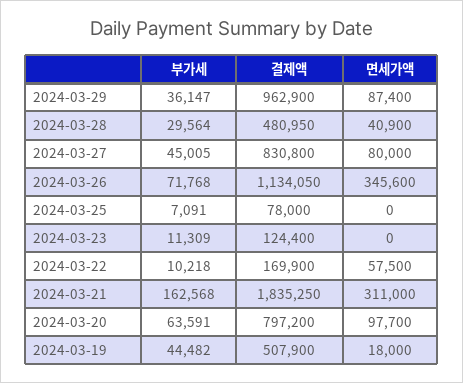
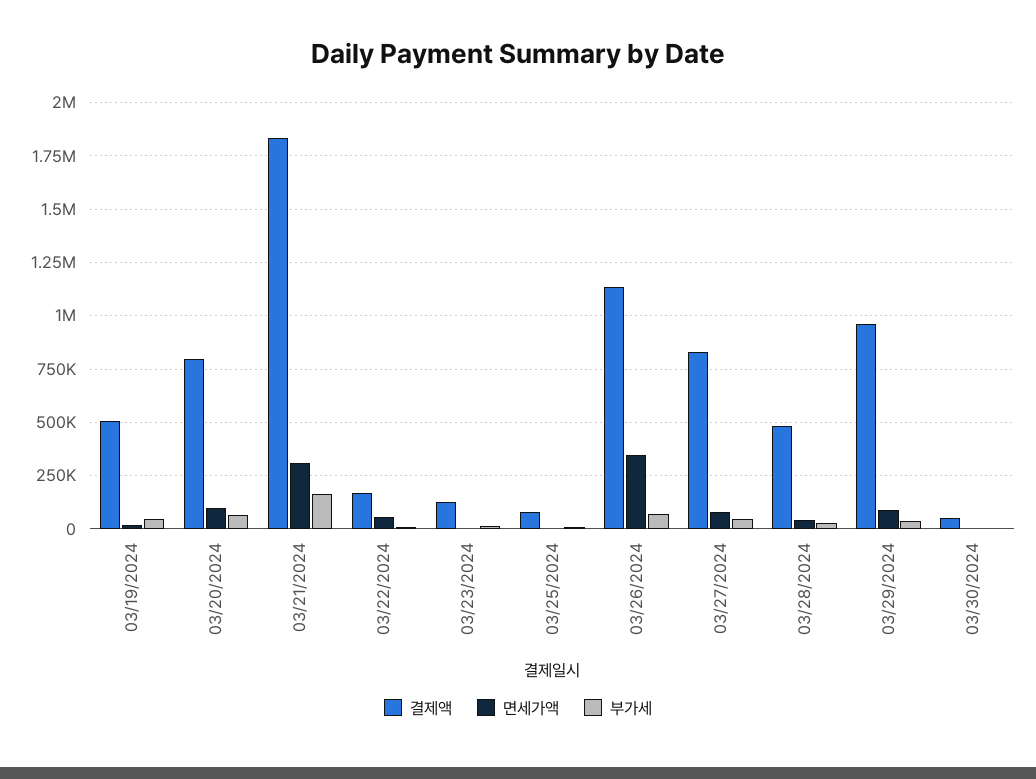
결제액, 03/30/2024: none -> 50000
면세가액, 03/30/2024: none -> 0
부가세, 03/30/2024: none -> 0

